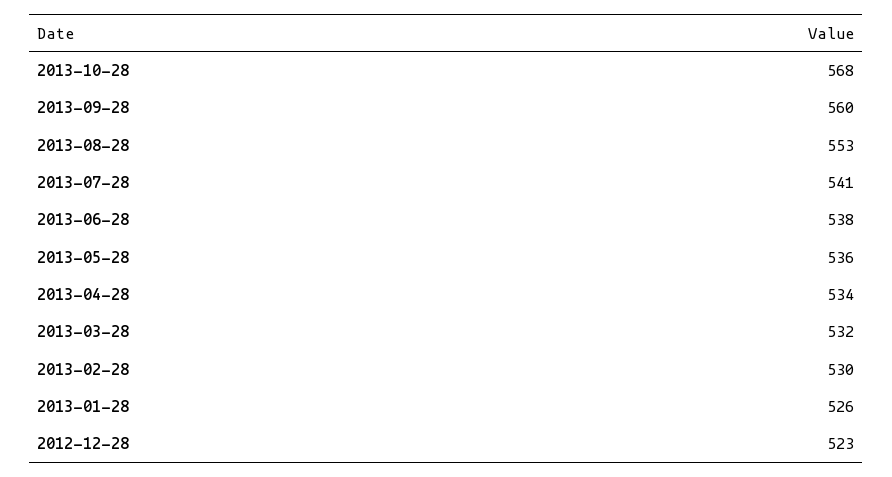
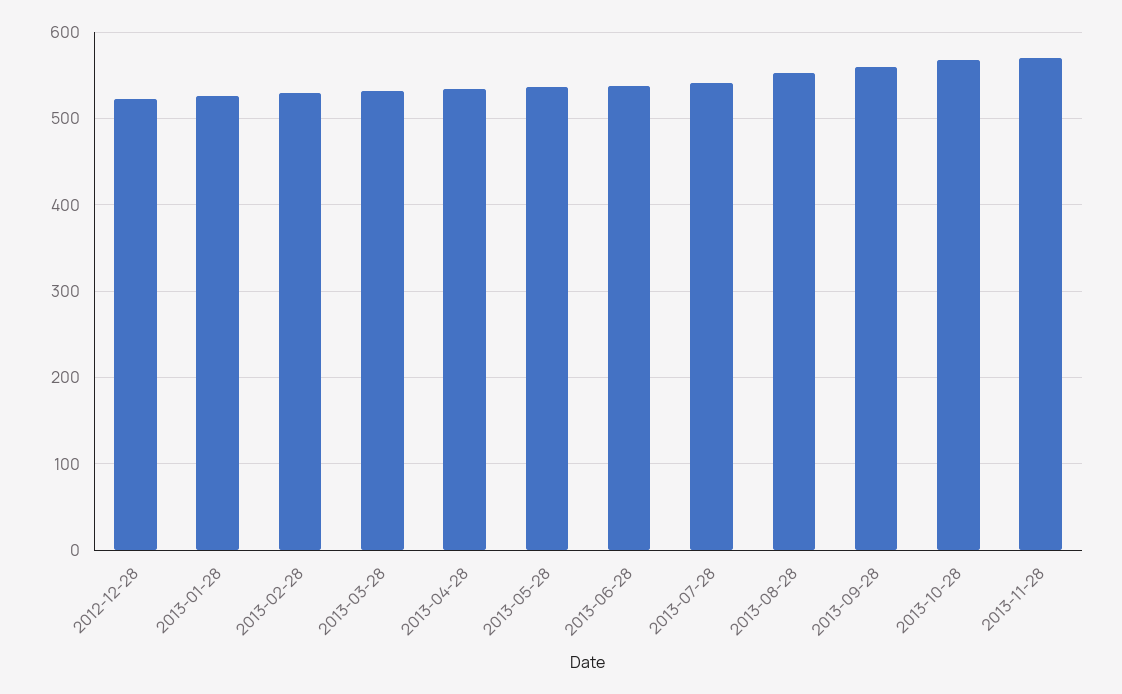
2013-11-28: none -> 570

